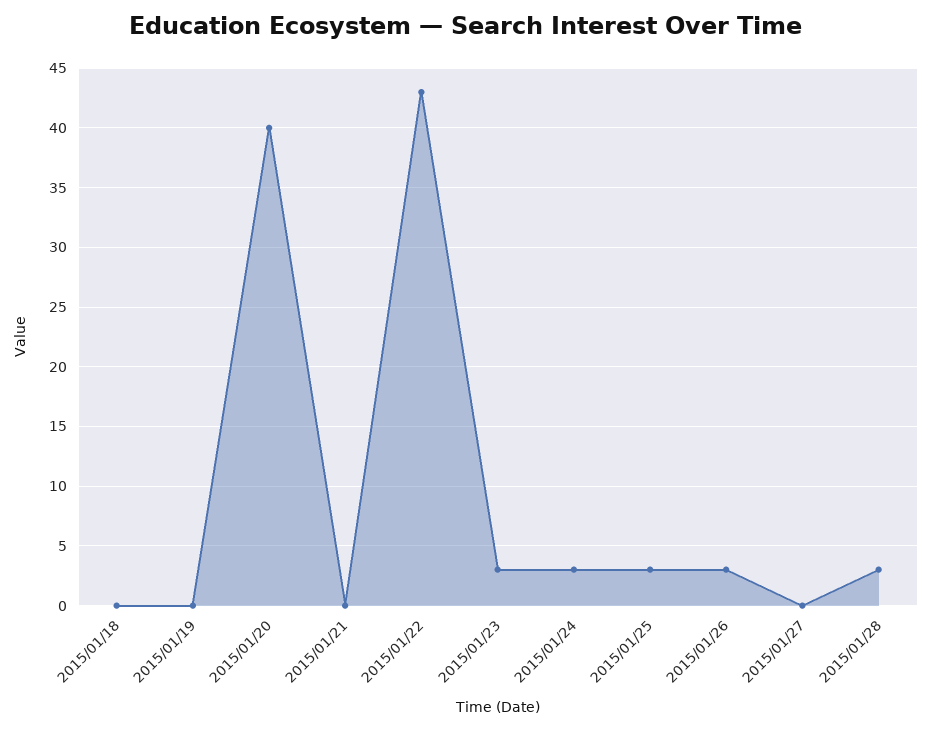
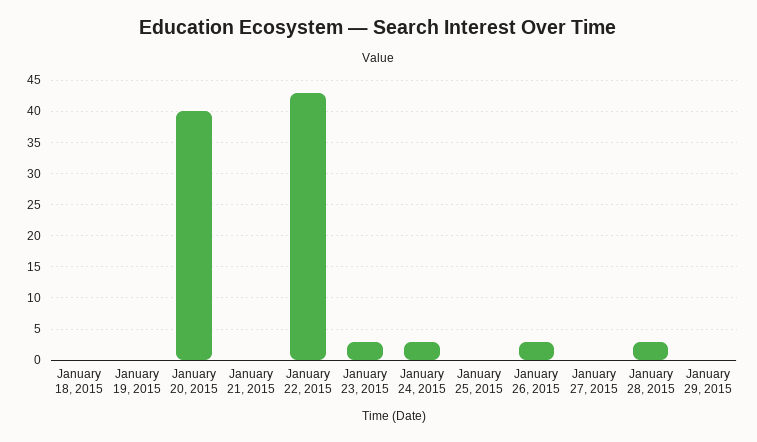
2015/01/25: 3 -> 0
January 29, 2015: none -> 0

